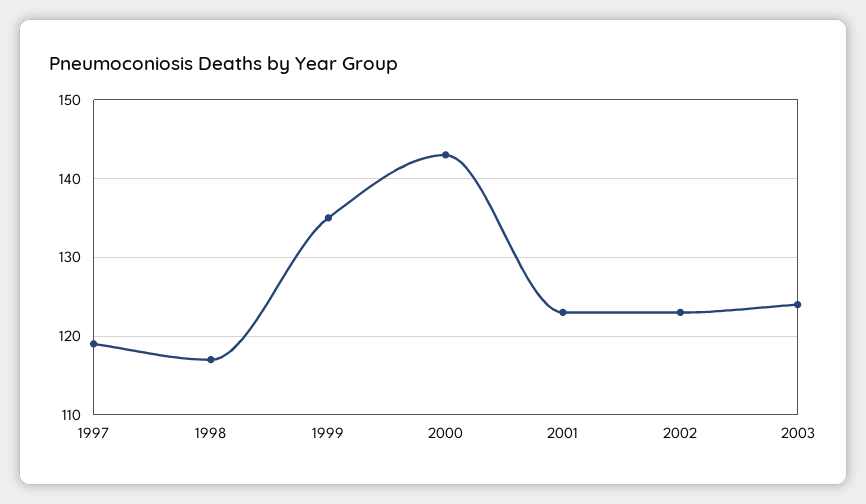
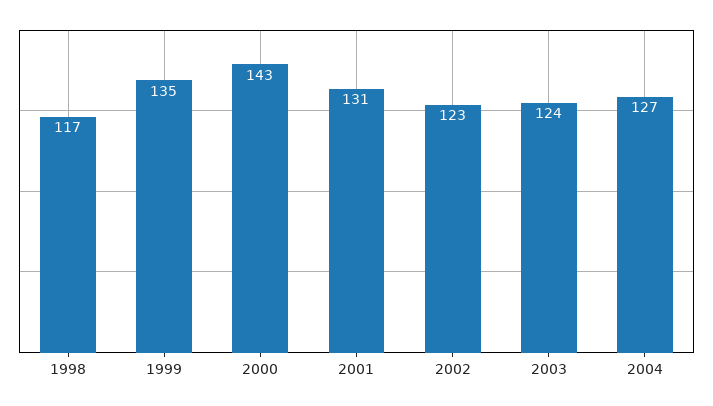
1997: 119 -> none
2001: 123 -> 131
2004: none -> 127

